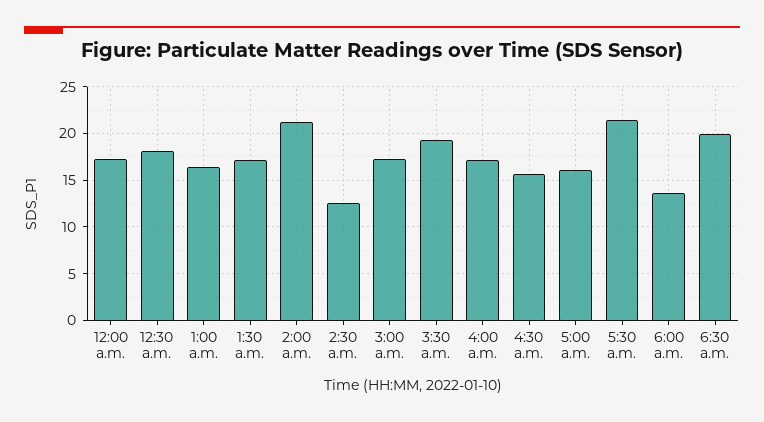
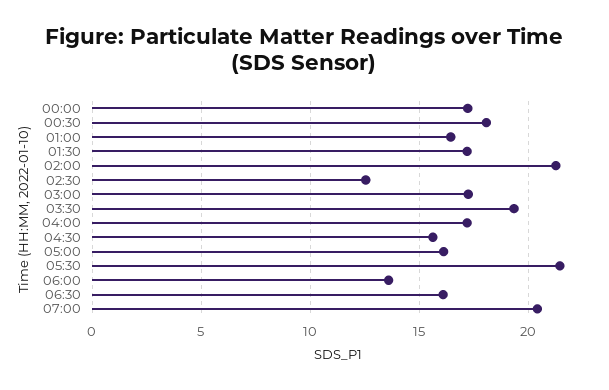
6:30 a.m.: 20 -> 16
07:00: none -> 20.5

